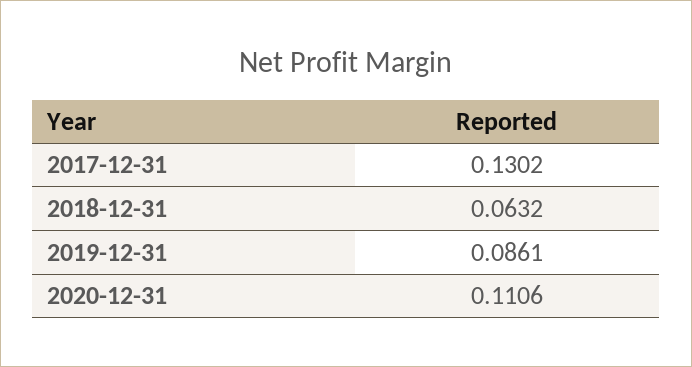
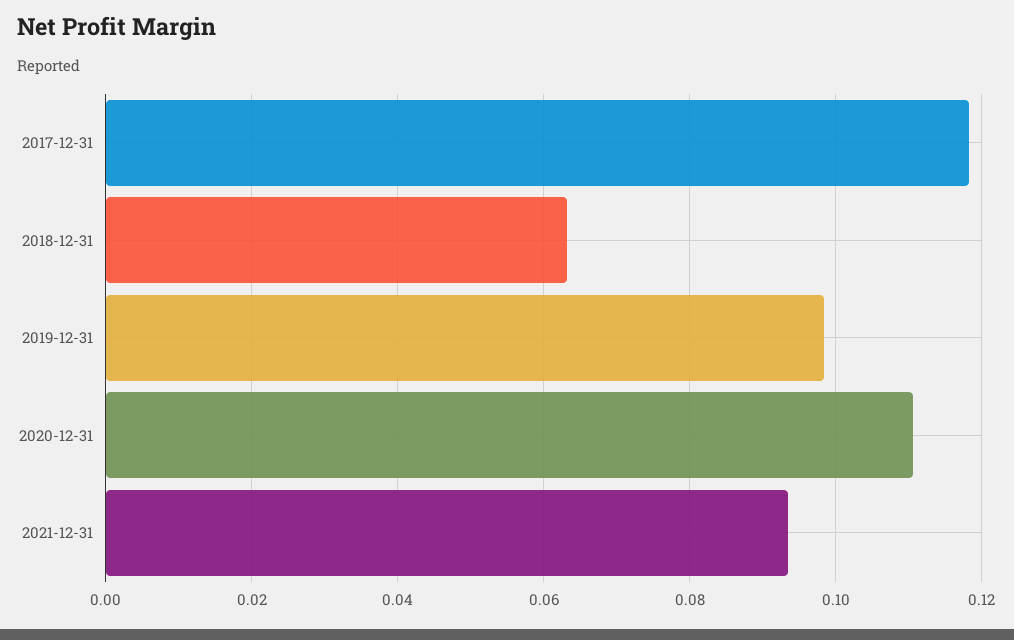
2017-12-31: 0.1302 -> 0.118
2019-12-31: 0.0861 -> 0.098
2021-12-31: none -> 0.094

